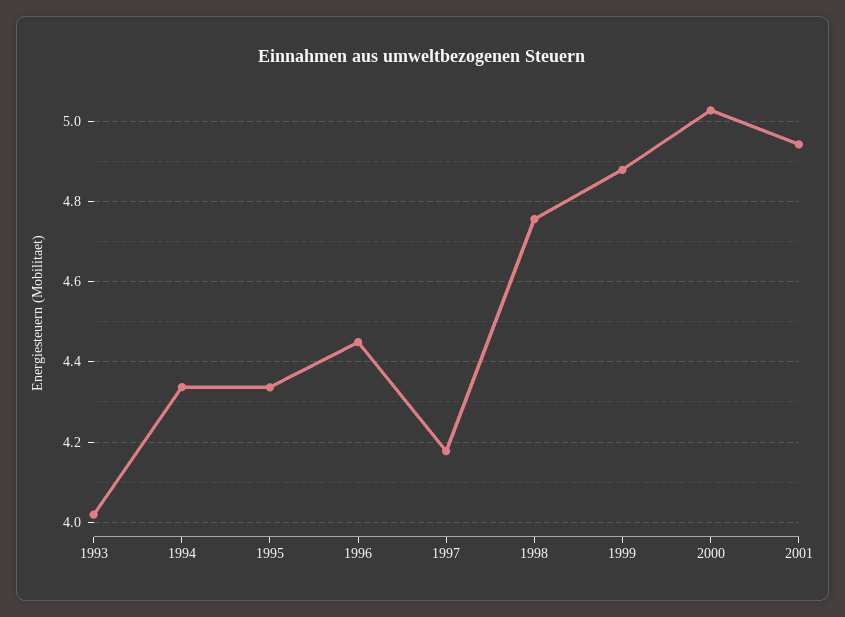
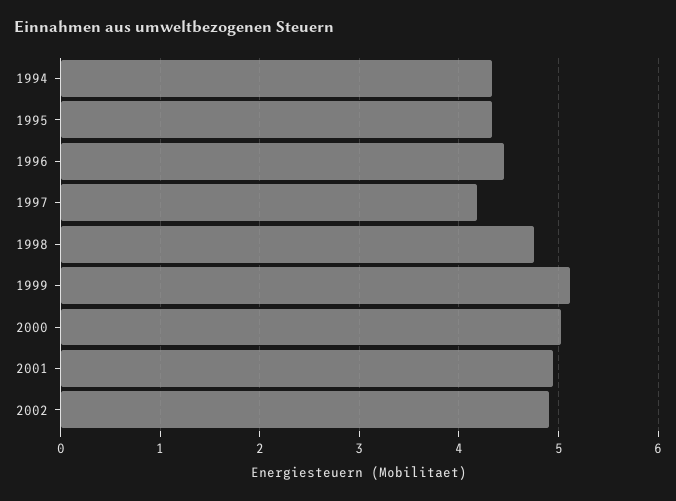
1993: 4.02 -> none
1999: 4.88 -> 5.1
2002: none -> 4.9

